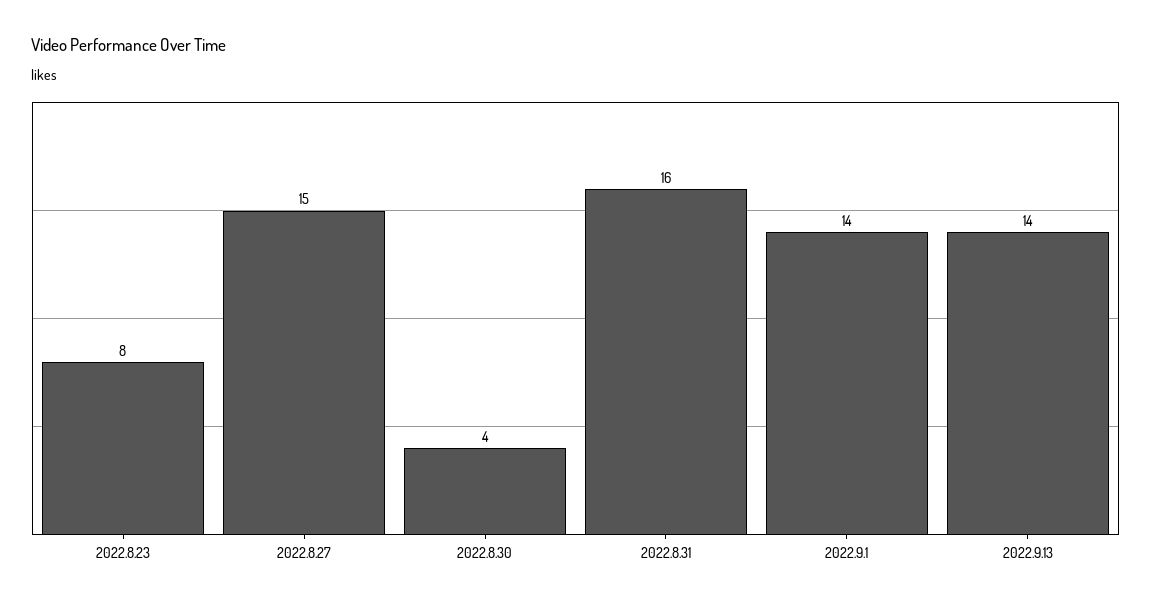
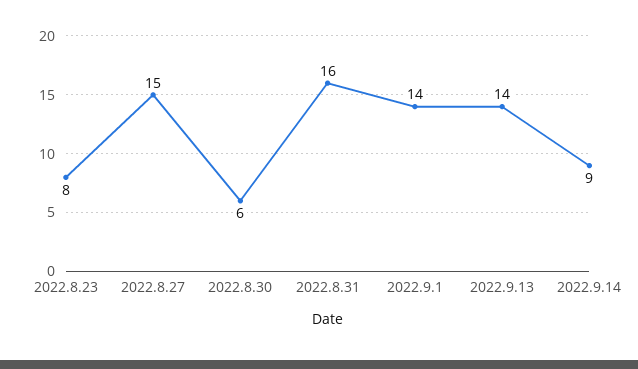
2022.8.30: 4 -> 6
2022.9.14: none -> 9

